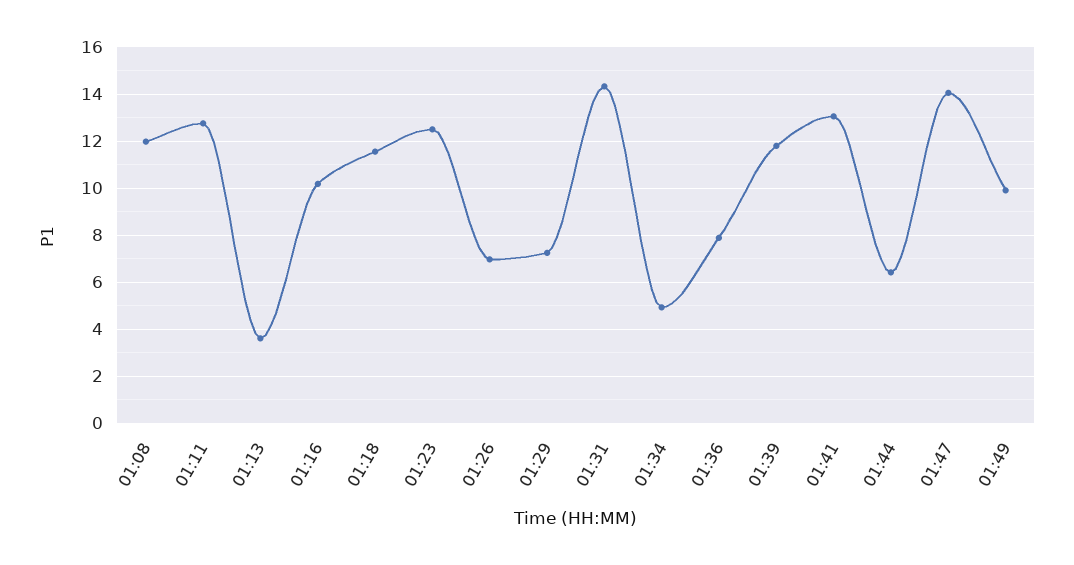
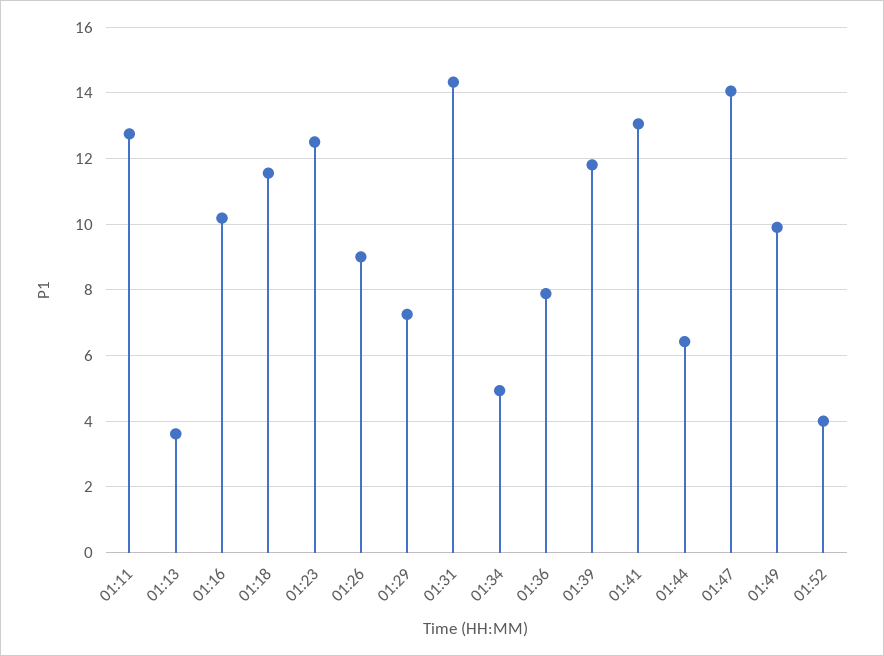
01:08: 12 -> none
01:26: 7 -> 9
01:52: none -> 4

